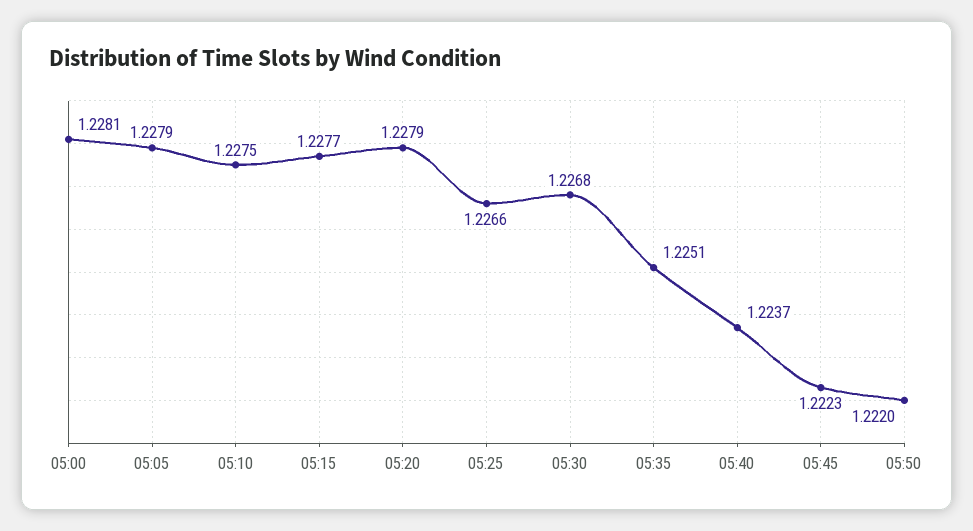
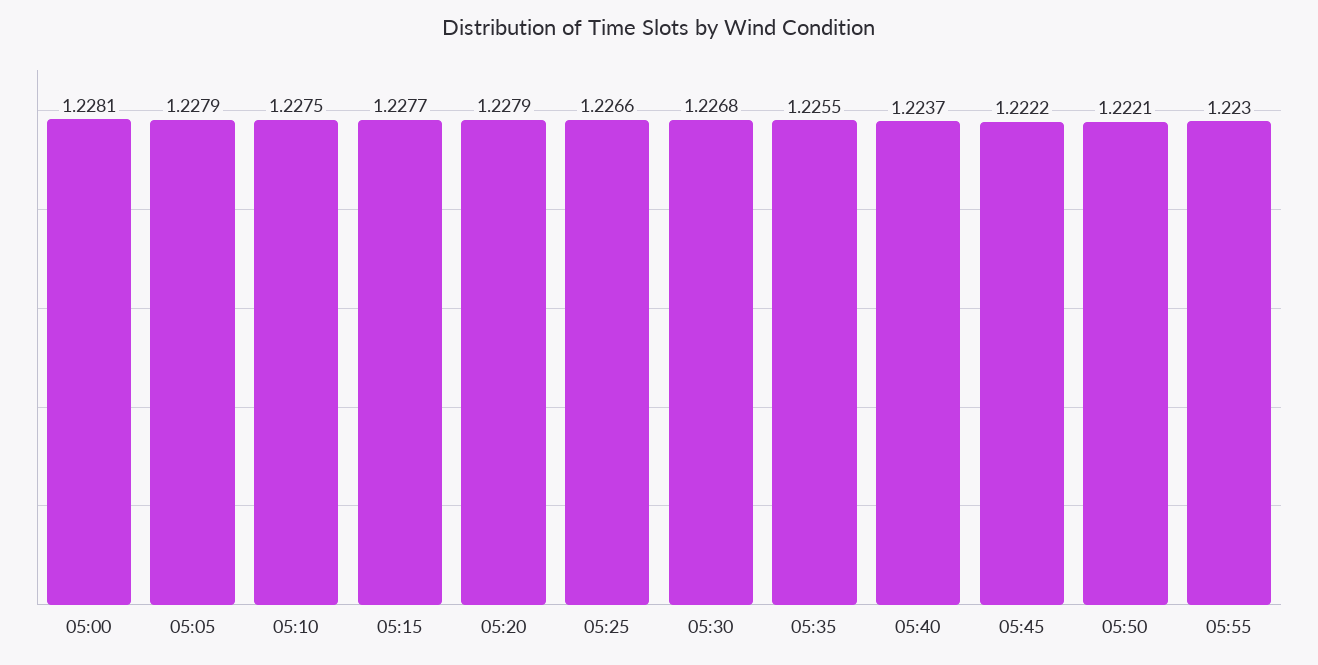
05:35: 1.2251 -> 1.2255
05:45: 1.2223 -> 1.2222
05:50: 1.222 -> 1.2221
05:55: none -> 1.223

